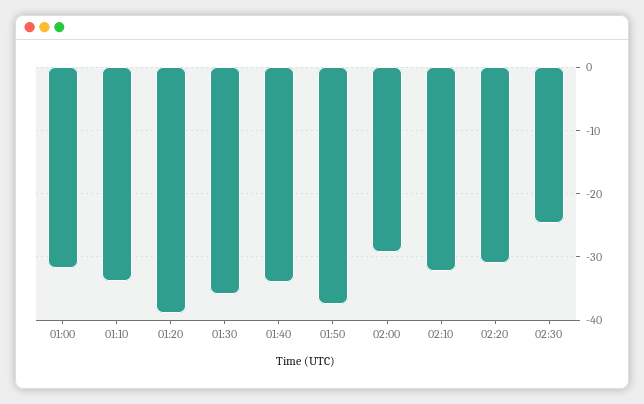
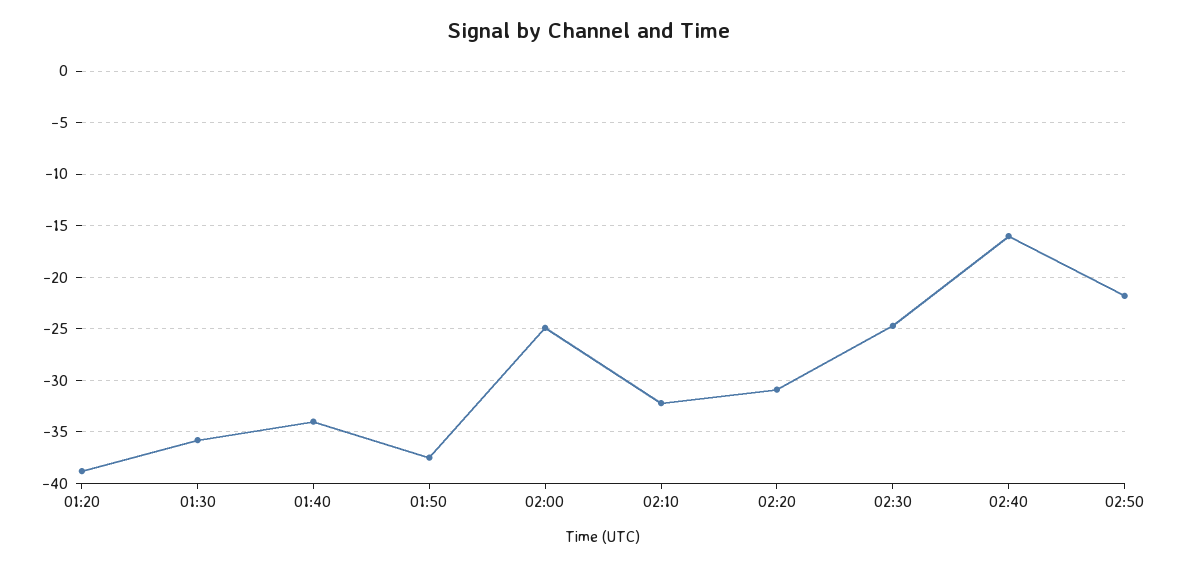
01:00: -32 -> none
01:10: -34 -> none
02:00: -29 -> -25
02:40: none -> -16
02:50: none -> -22

